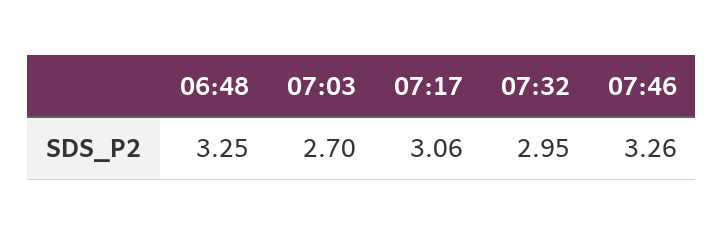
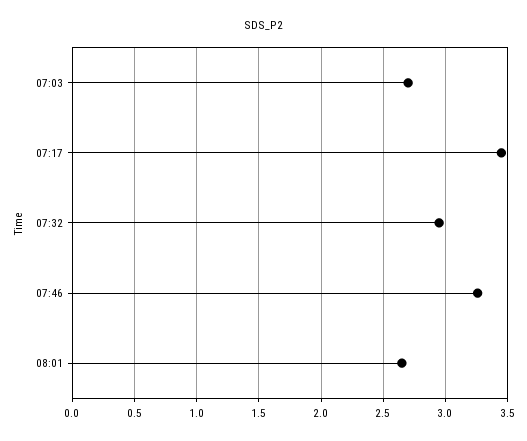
06:48: 3.25 -> none
07:17: 3.06 -> 3.45
08:01: none -> 2.65

